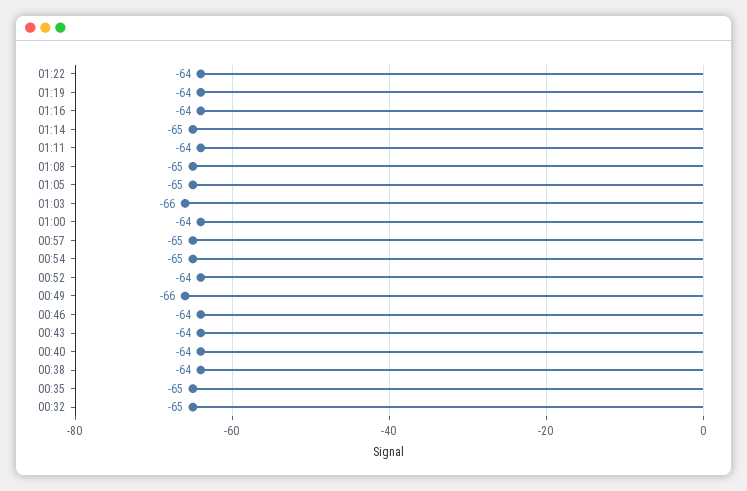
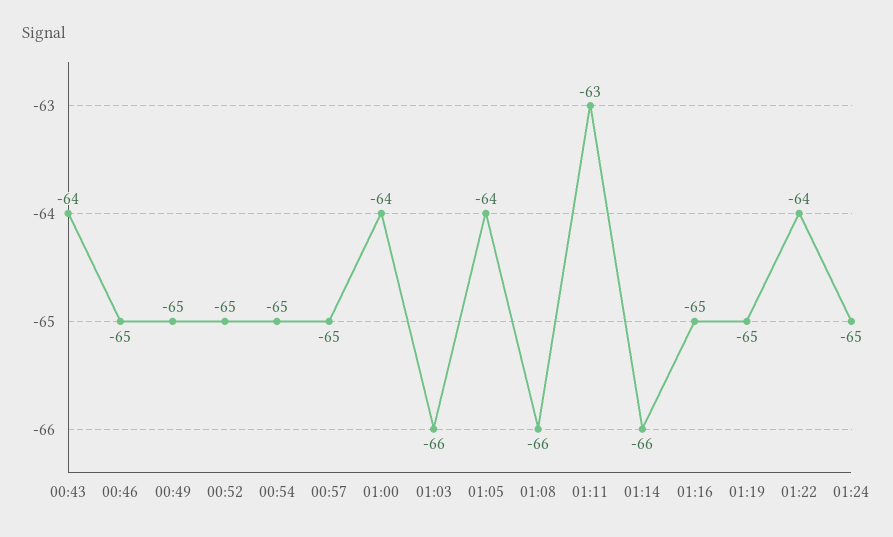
01:19: -64 -> -65
01:16: -64 -> -65
01:14: -65 -> -66
01:11: -64 -> -63
01:08: -65 -> -66
01:05: -65 -> -64
00:52: -64 -> -65
00:49: -66 -> -65
00:46: -64 -> -65
00:40: -64 -> none
00:38: -64 -> none
00:35: -65 -> none
00:32: -65 -> none
01:24: none -> -65

